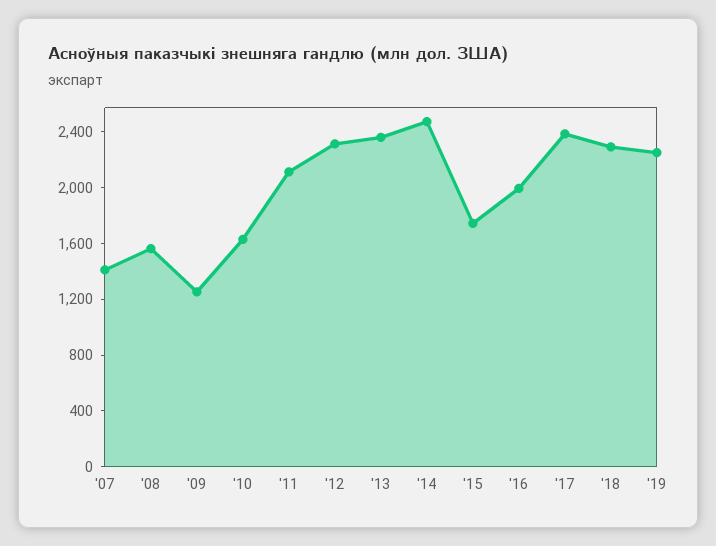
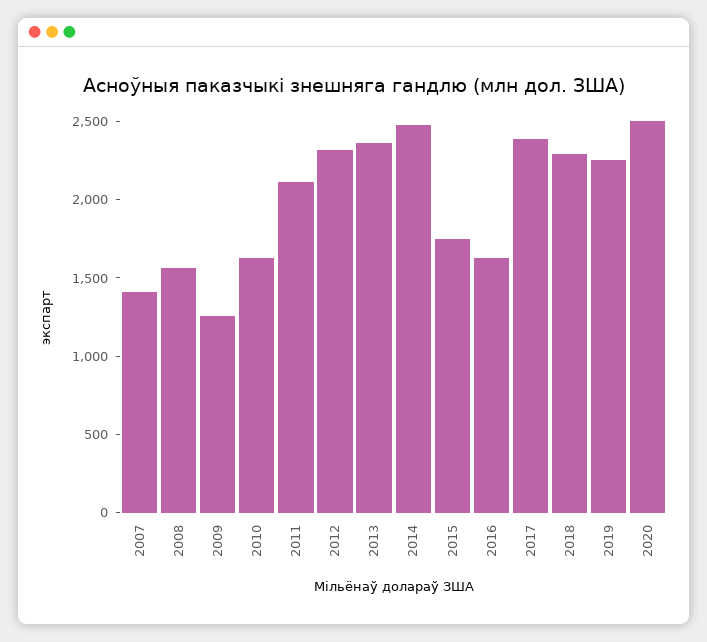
'16: 2000 -> 1600
2020: none -> 2500

